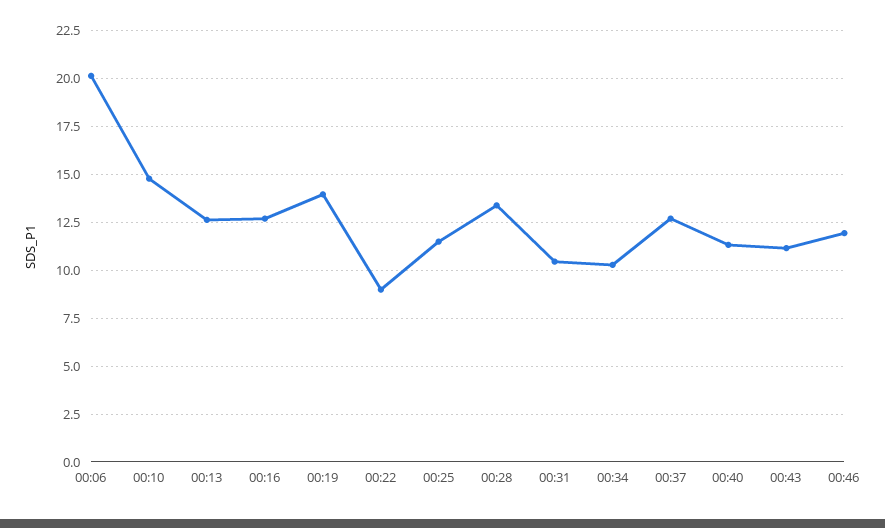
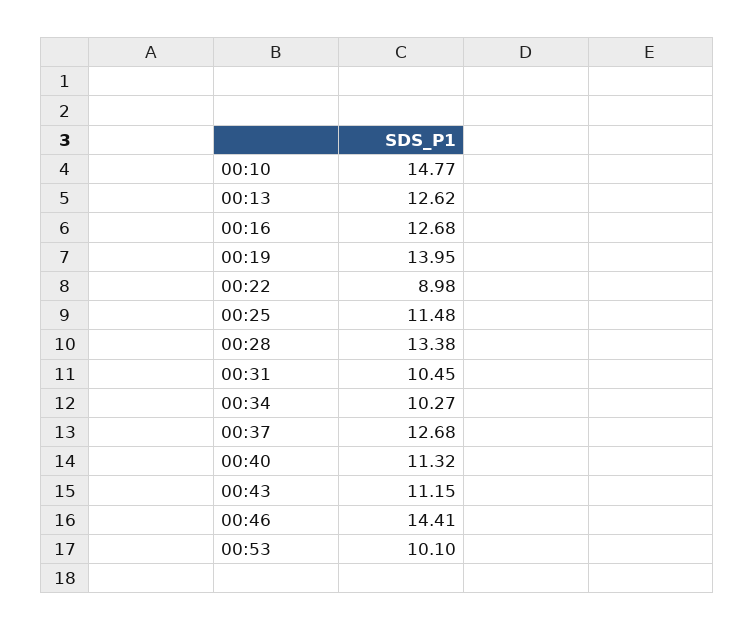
00:06: 20 -> none
00:46: 12 -> 14.41
00:53: none -> 10.1

